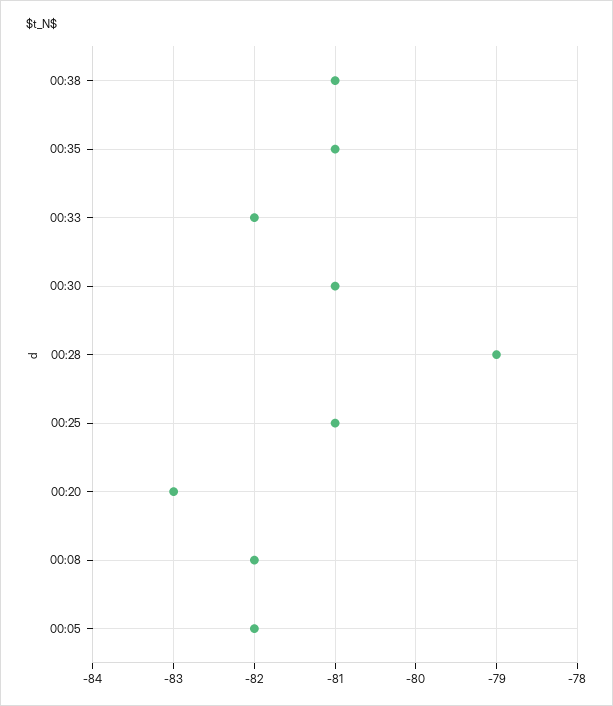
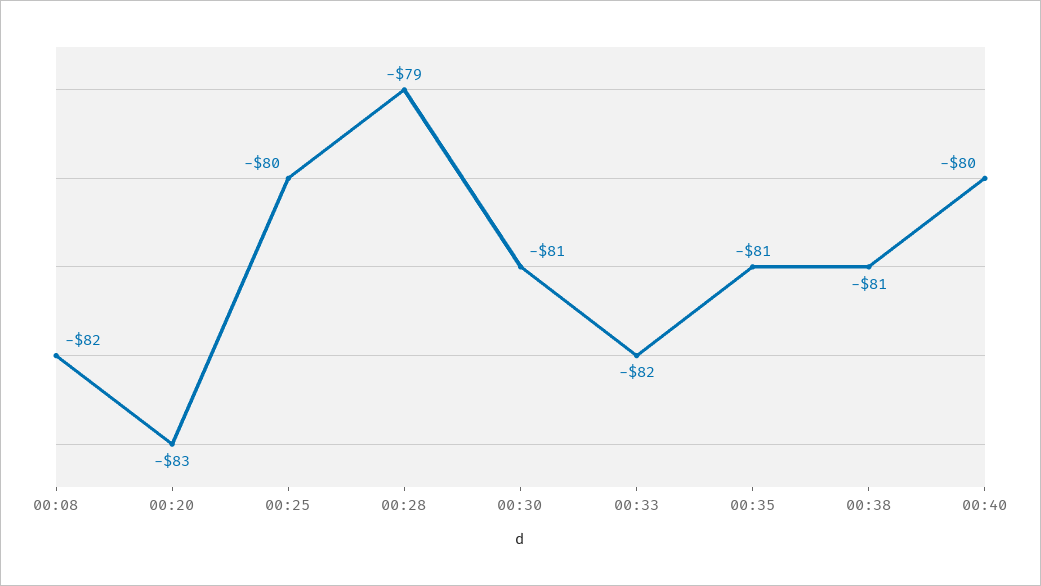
00:25: -81 -> -80
00:05: -82 -> none
00:40: none -> -80

